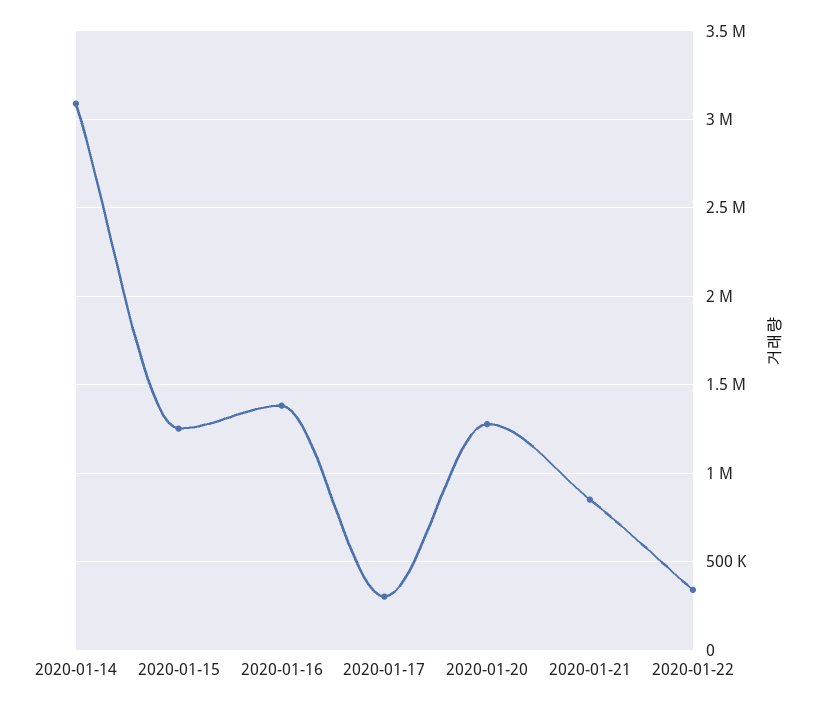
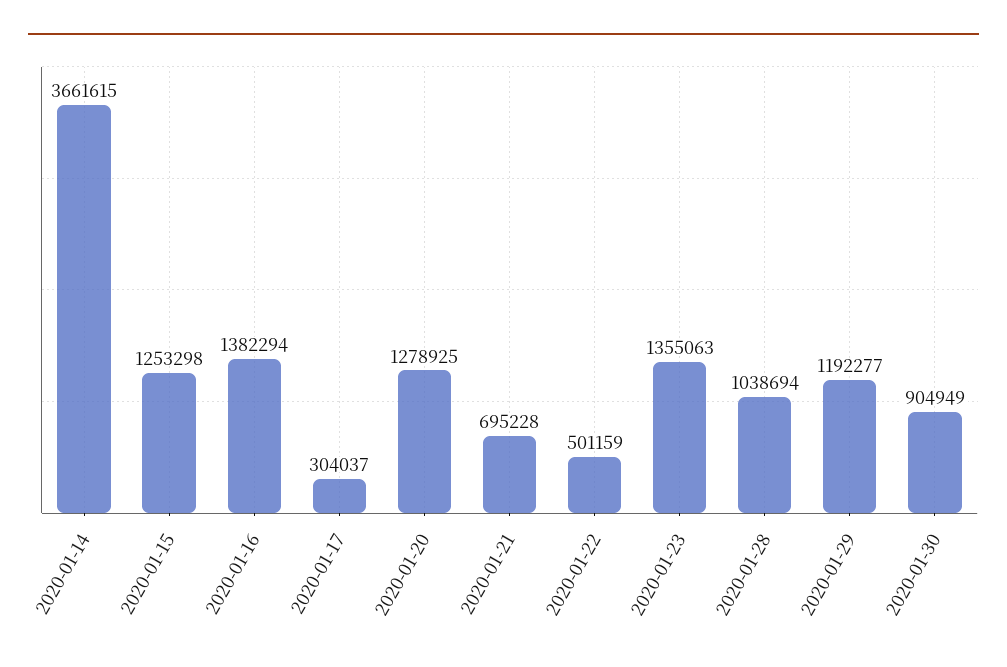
2020-01-14: 3100000 -> 3661615
2020-01-21: 850000 -> 695228
2020-01-22: 350000 -> 501159
2020-01-23: none -> 1355063
2020-01-28: none -> 1038694
2020-01-29: none -> 1192277
2020-01-30: none -> 904949

